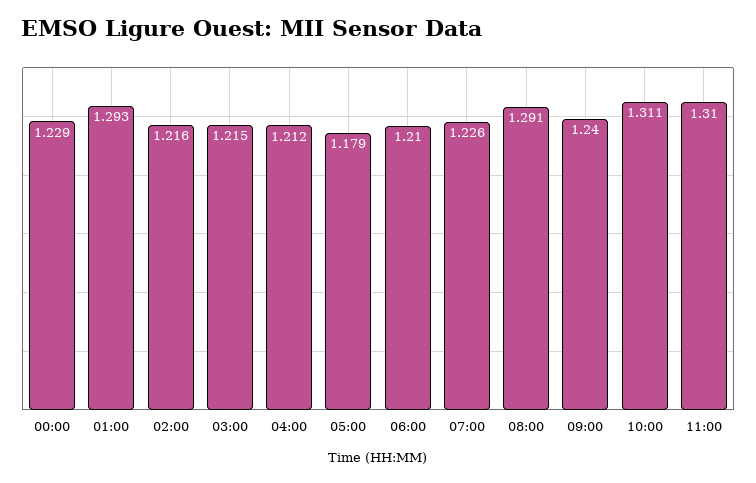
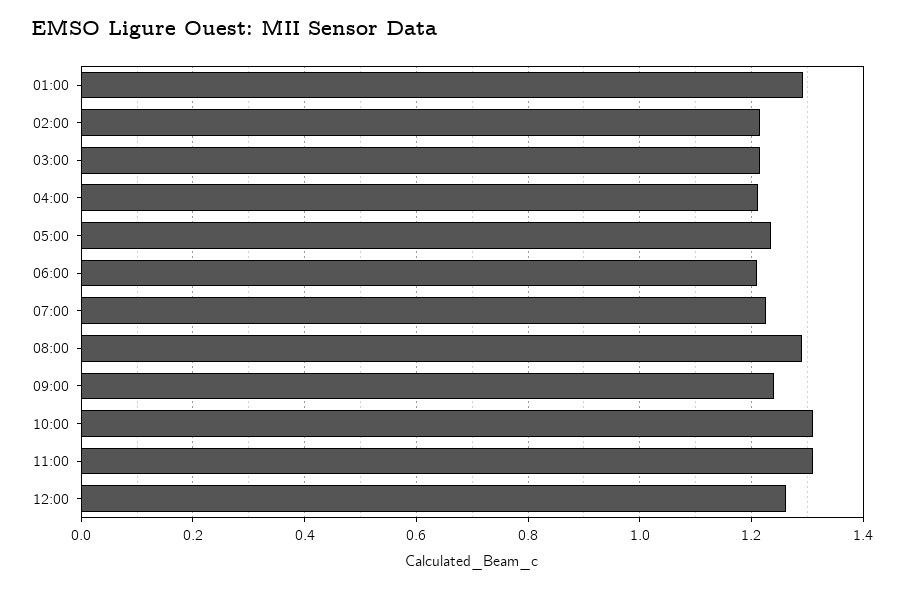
00:00: 1.229 -> none
05:00: 1.179 -> 1.24
12:00: none -> 1.26

